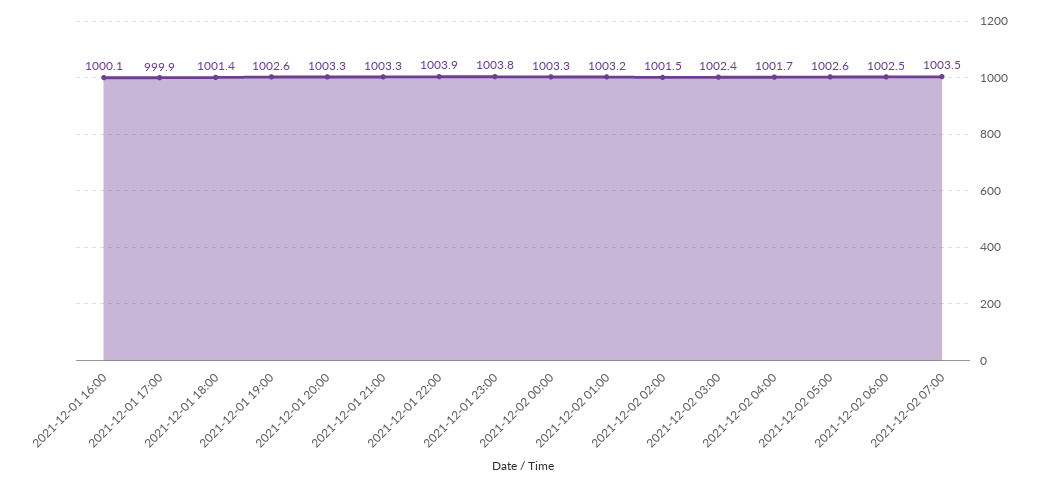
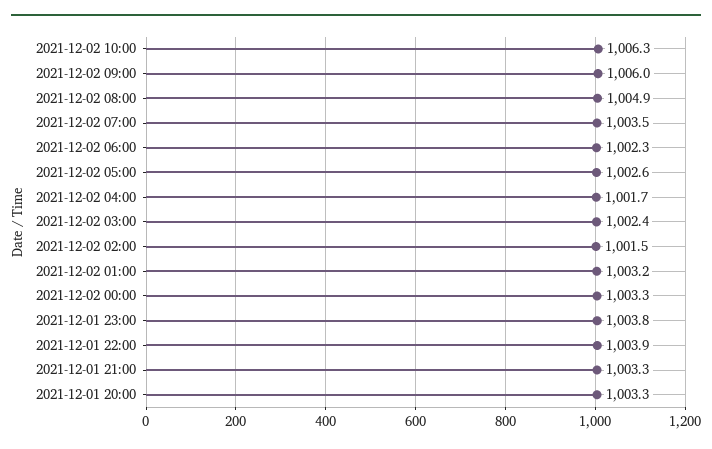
2021-12-01 16:00: 1000.1 -> none
2021-12-01 17:00: 999.9 -> none
2021-12-01 18:00: 1001.4 -> none
2021-12-01 19:00: 1002.6 -> none
2021-12-02 06:00: 1002.5 -> 1002.3
2021-12-02 10:00: none -> 1006.3
2021-12-02 09:00: none -> 1006
2021-12-02 08:00: none -> 1004.9

